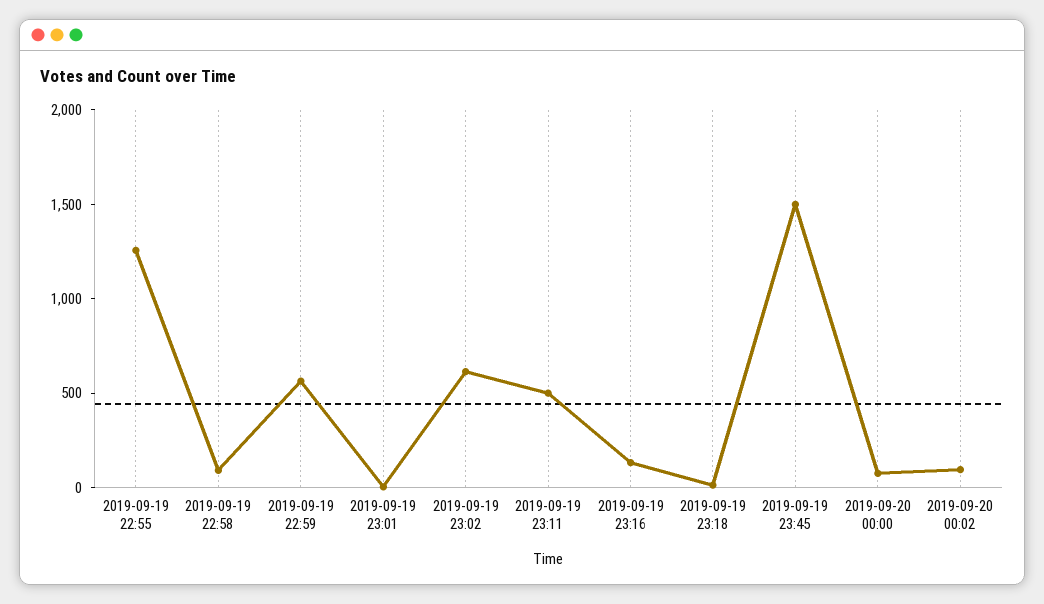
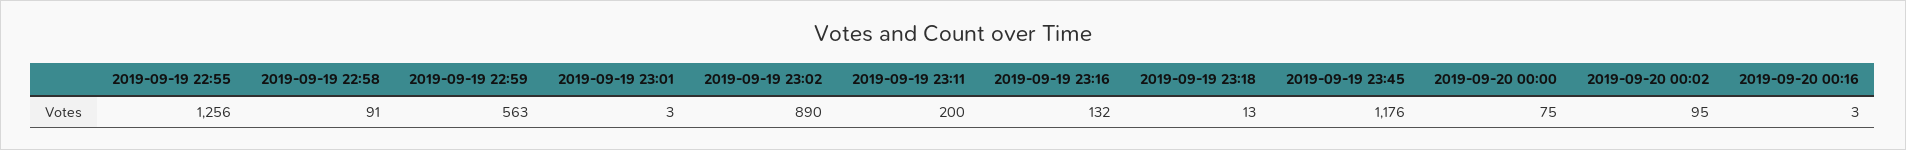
2019-09-19 23:02: 600 -> 890
2019-09-19 23:11: 500 -> 200
2019-09-19 23:45: 1500 -> 1176
2019-09-20 00:16: none -> 3

